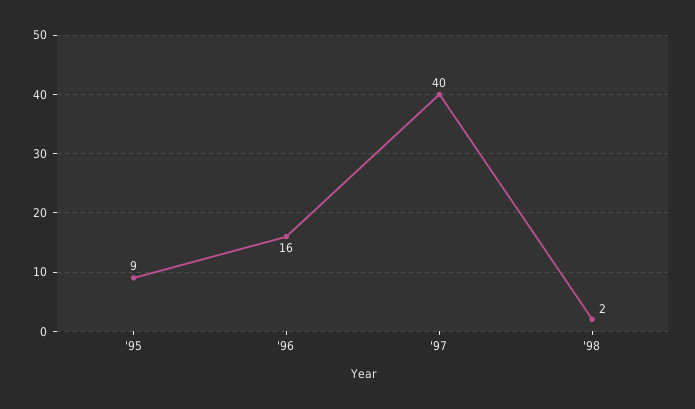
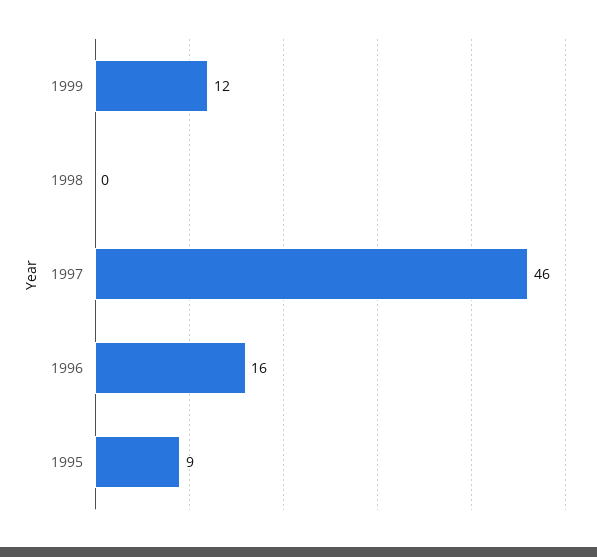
'97: 40 -> 46
'98: 2 -> 0
1999: none -> 12

